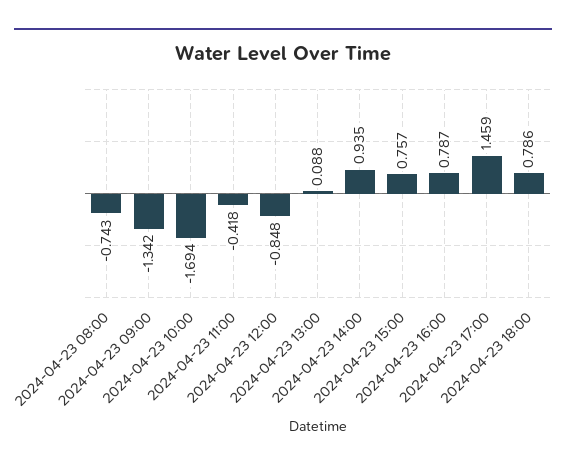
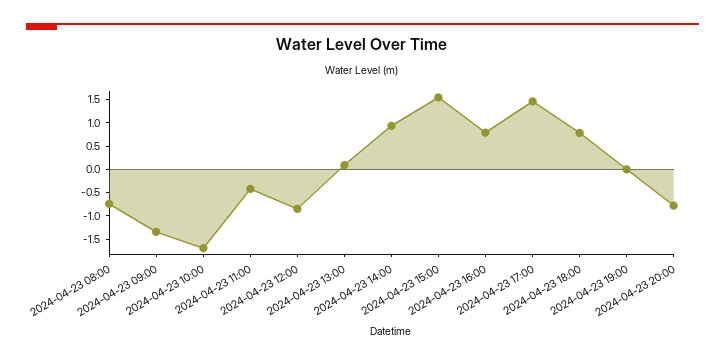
2024-04-23 15:00: 0.757 -> 1.5
2024-04-23 19:00: none -> 0
2024-04-23 20:00: none -> -0.75

